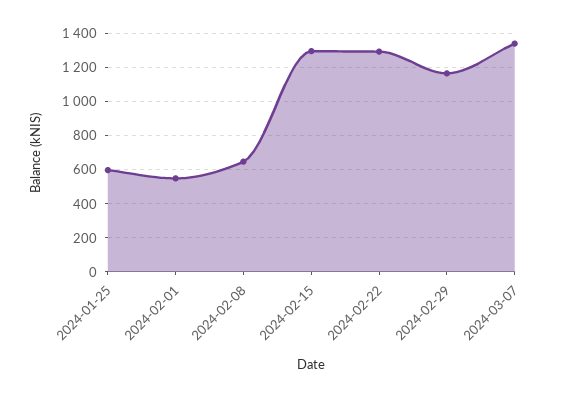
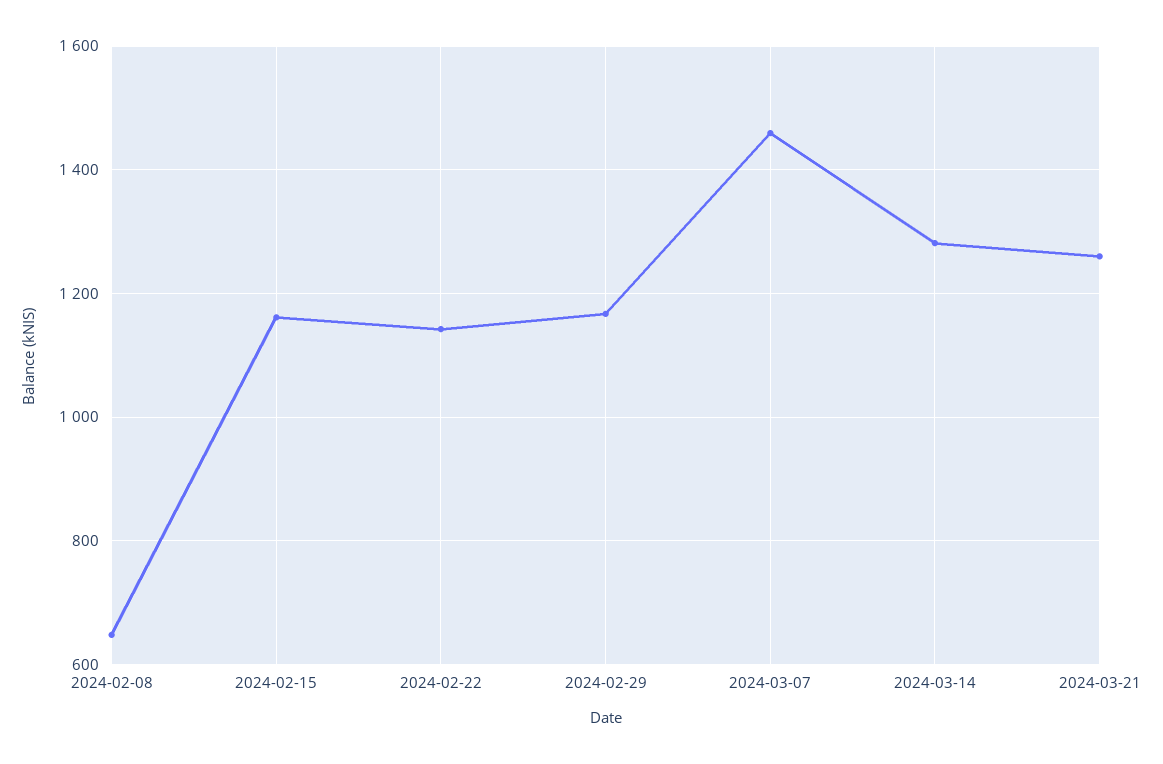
2024-01-25: 600 -> none
2024-02-01: 550 -> none
2024-02-15: 1300 -> 1160
2024-02-22: 1300 -> 1140
2024-03-07: 1350 -> 1460
2024-03-14: none -> 1280
2024-03-21: none -> 1260

